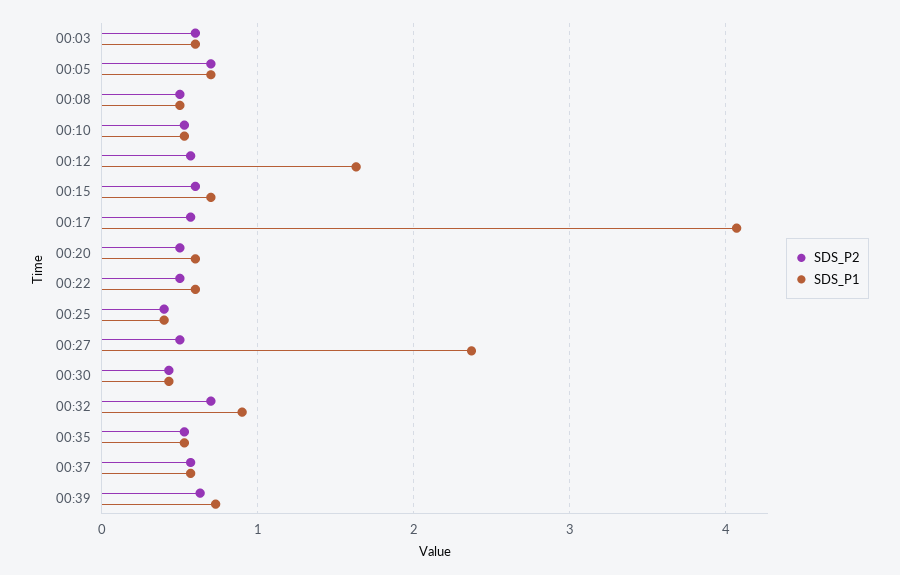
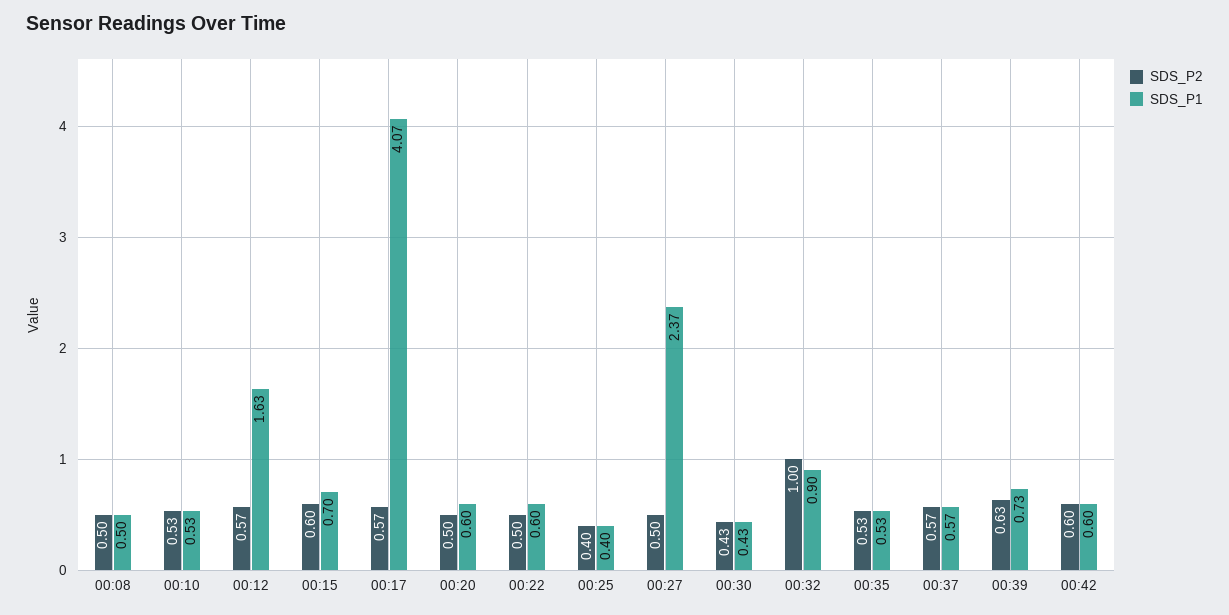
SDS_P2, 00:03: 0.6 -> none
SDS_P1, 00:03: 0.6 -> none
SDS_P2, 00:05: 0.7 -> none
SDS_P1, 00:05: 0.7 -> none
SDS_P2, 00:32: 0.7 -> 1
SDS_P2, 00:42: none -> 0.6
SDS_P1, 00:42: none -> 0.6

